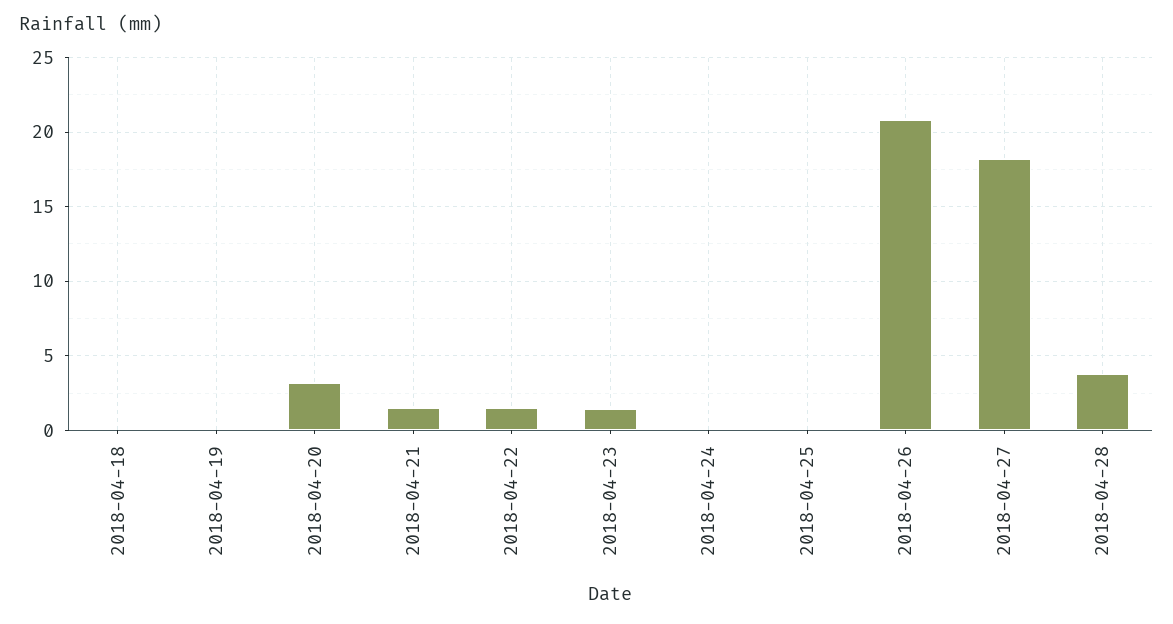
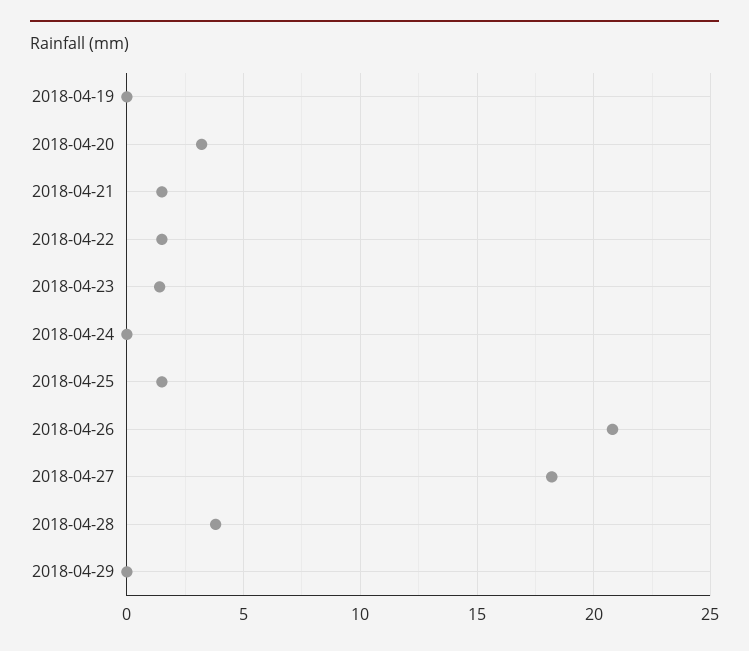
2018-04-18: 0 -> none
2018-04-25: 0 -> 1.5
2018-04-29: none -> 0

